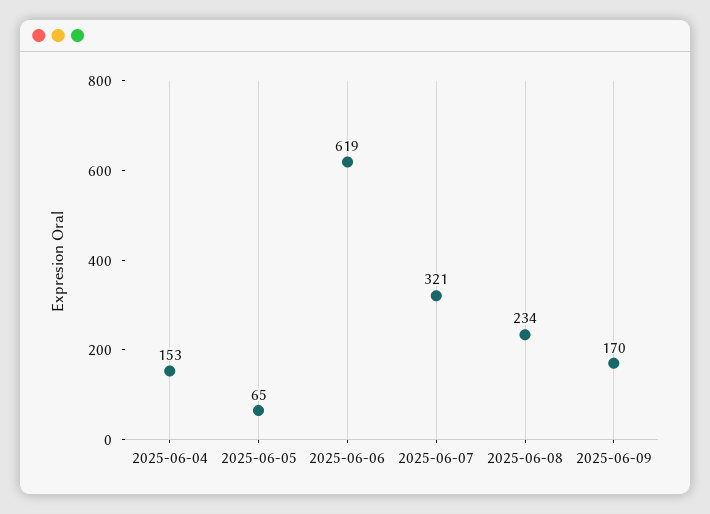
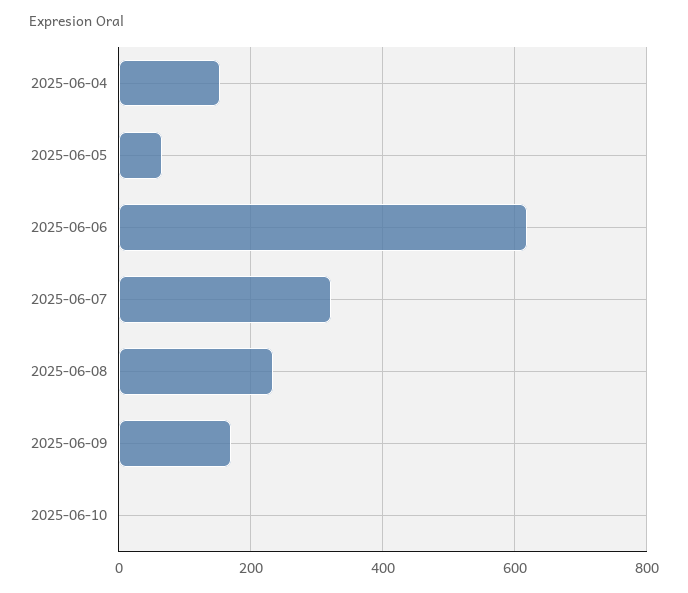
2025-06-10: none -> 0

